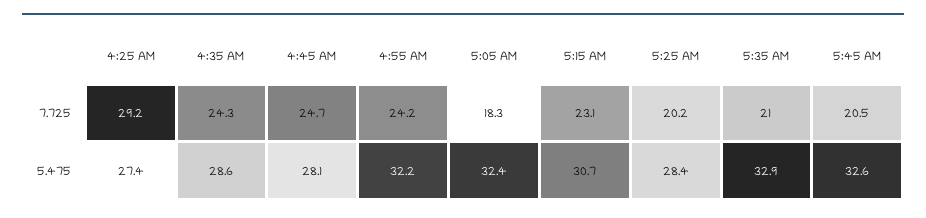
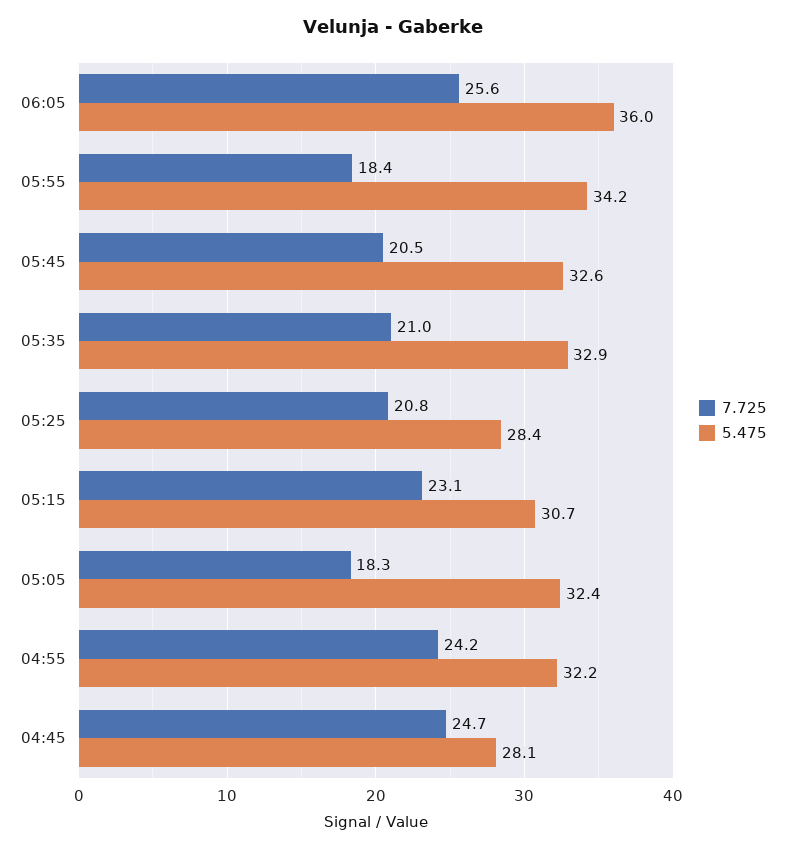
7.725, 4:25 AM: 29.2 -> none
7.725, 4:35 AM: 24.3 -> none
7.725, 5:25 AM: 20.2 -> 20.8
5.475, 4:25 AM: 27.4 -> none
5.475, 4:35 AM: 28.6 -> none
7.725, 06:05: none -> 25.6
5.475, 06:05: none -> 36
7.725, 05:55: none -> 18.4
5.475, 05:55: none -> 34.2

